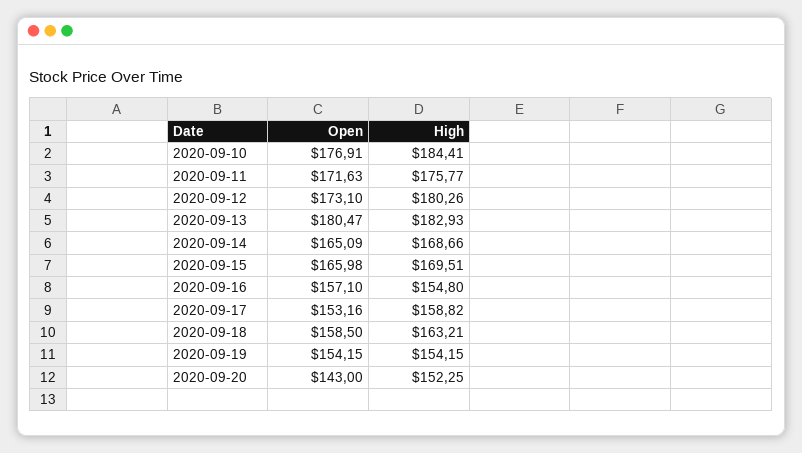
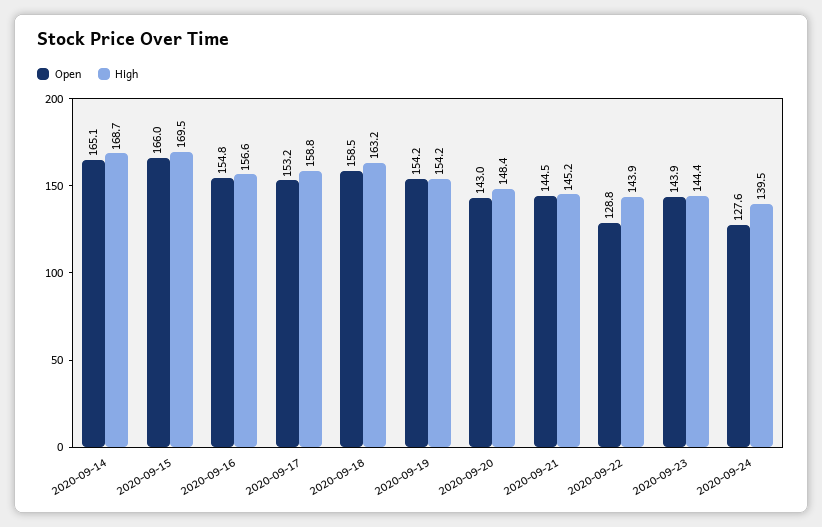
Open, 2020-09-10: 176.91 -> none
High, 2020-09-10: 184.41 -> none
Open, 2020-09-11: 171.63 -> none
High, 2020-09-11: 175.77 -> none
Open, 2020-09-12: 173.1 -> none
High, 2020-09-12: 180.26 -> none
Open, 2020-09-13: 180.47 -> none
High, 2020-09-13: 182.93 -> none
Open, 2020-09-16: 157.1 -> 154.8
High, 2020-09-16: 154.8 -> 156.6
High, 2020-09-20: 152.25 -> 148.4
Open, 2020-09-21: none -> 144.5
High, 2020-09-21: none -> 145.2
Open, 2020-09-22: none -> 128.8
High, 2020-09-22: none -> 143.9
Open, 2020-09-23: none -> 143.9
High, 2020-09-23: none -> 144.4
Open, 2020-09-24: none -> 127.6
High, 2020-09-24: none -> 139.5

